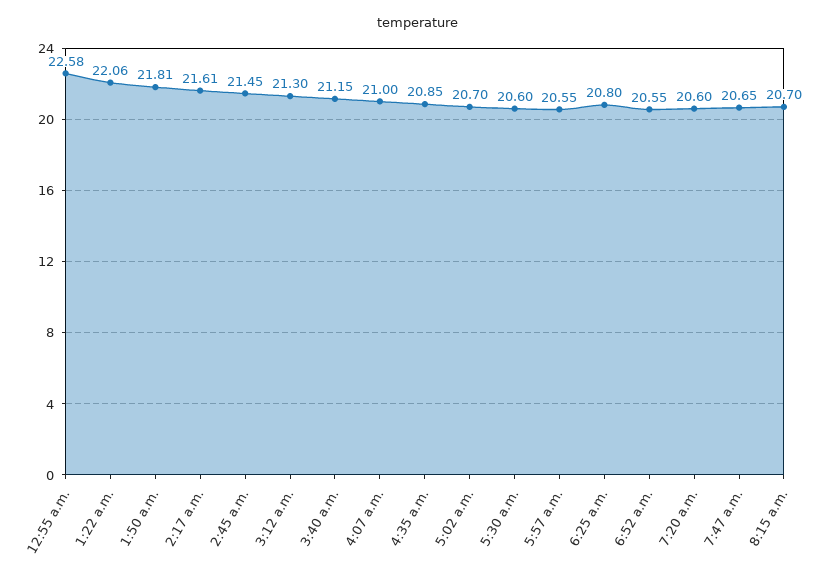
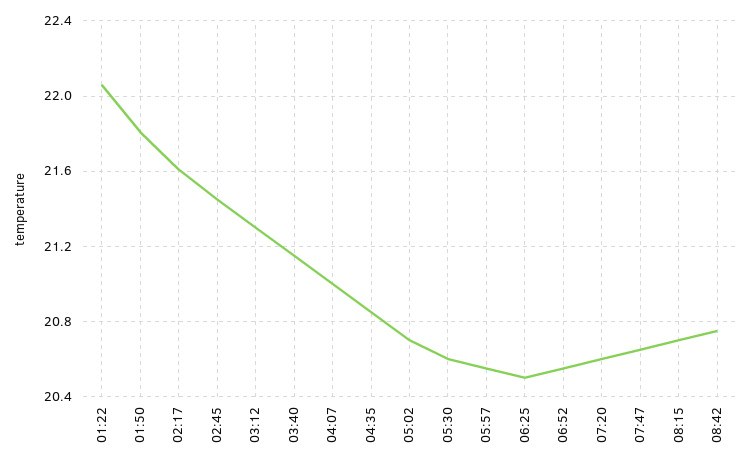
12:55 a.m.: 22.58 -> none
6:25 a.m.: 20.8 -> 20.5
08:42: none -> 20.75

